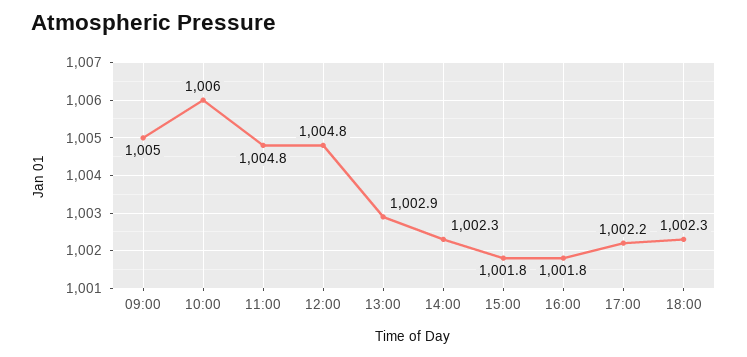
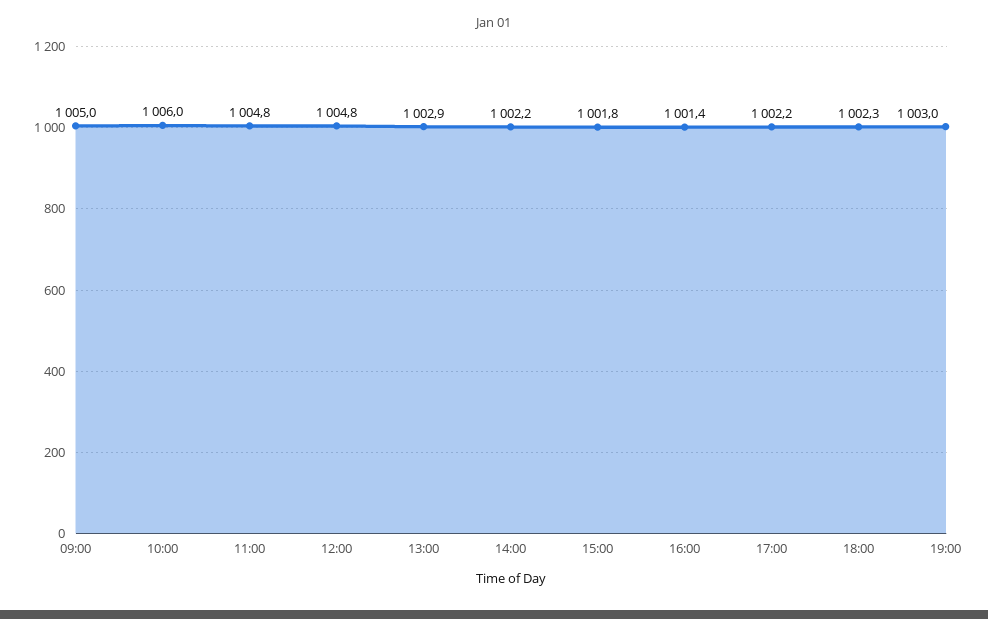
14:00: 1002.3 -> 1002.2
16:00: 1001.8 -> 1001.4
19:00: none -> 1003

